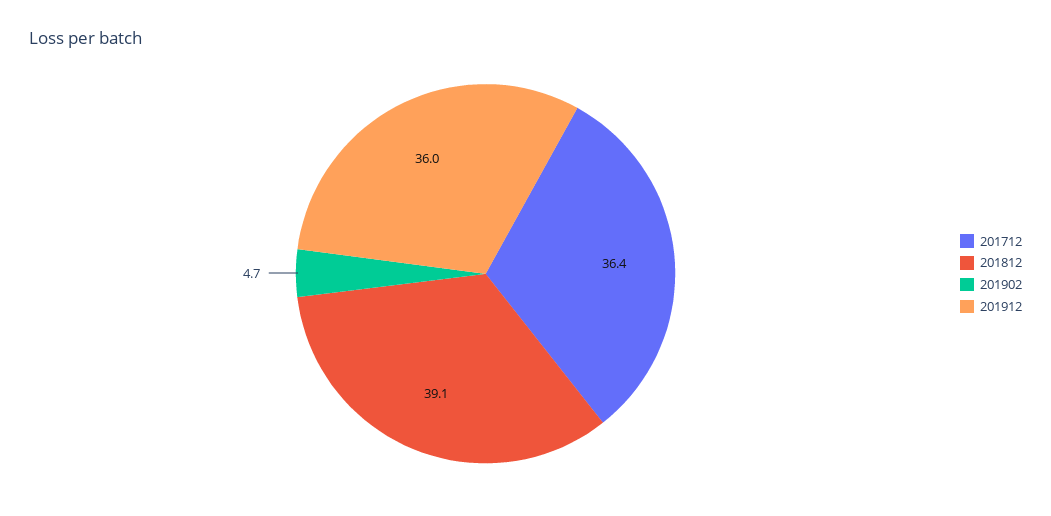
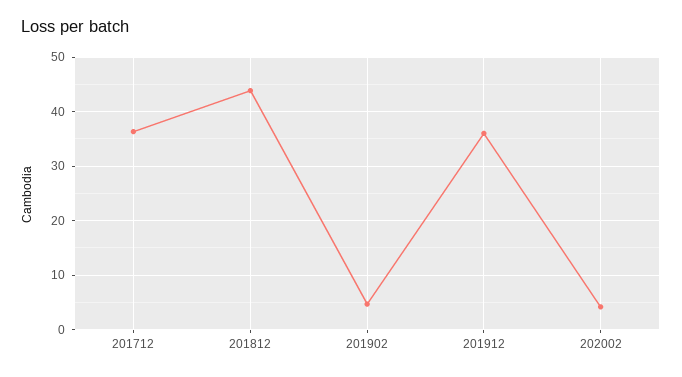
201812: 39.1 -> 44
202002: none -> 4

